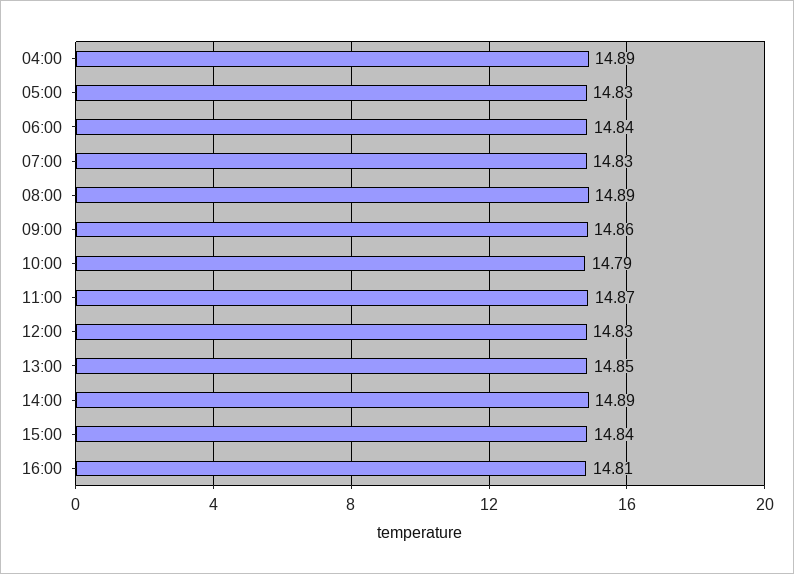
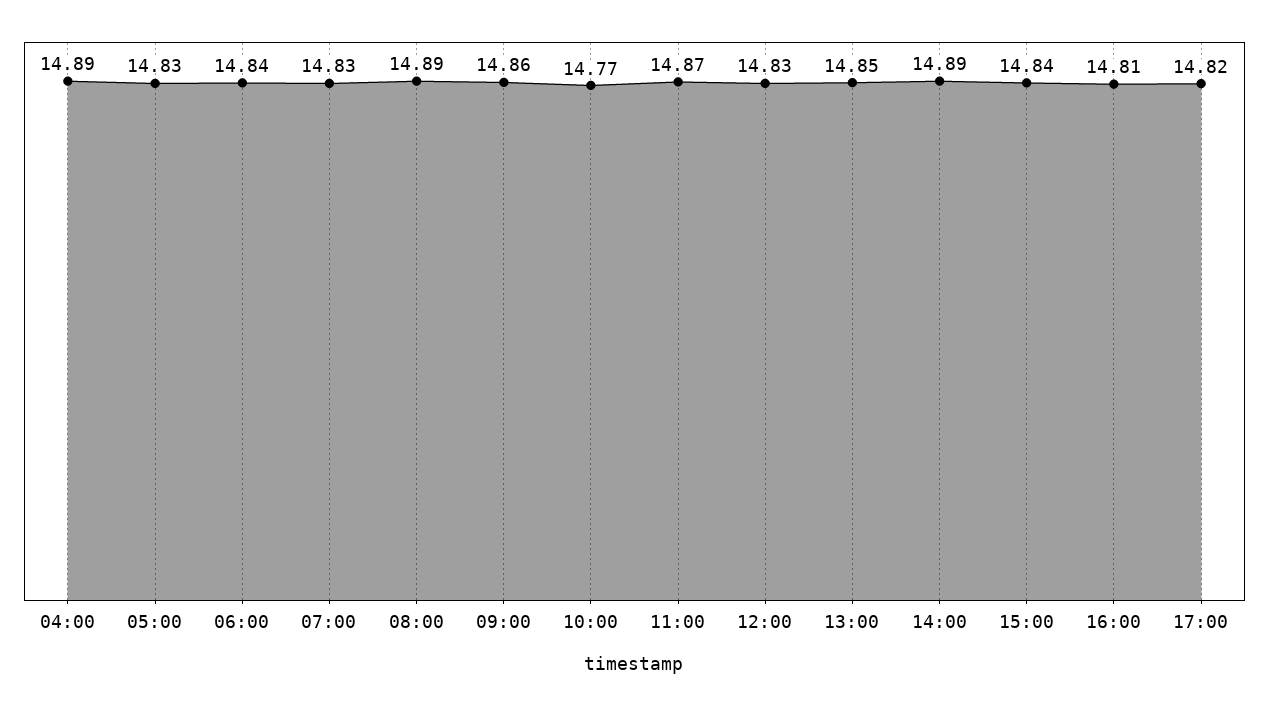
10:00: 14.79 -> 14.77
17:00: none -> 14.82

